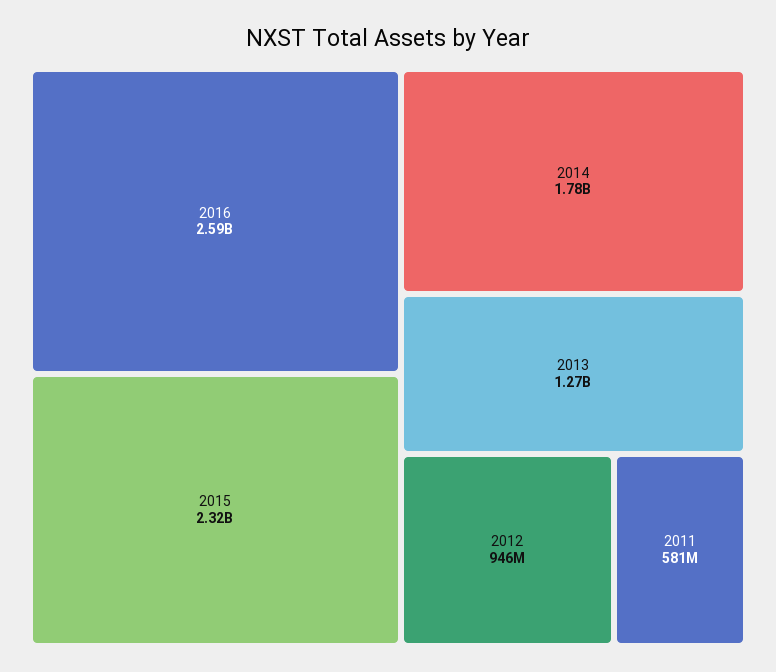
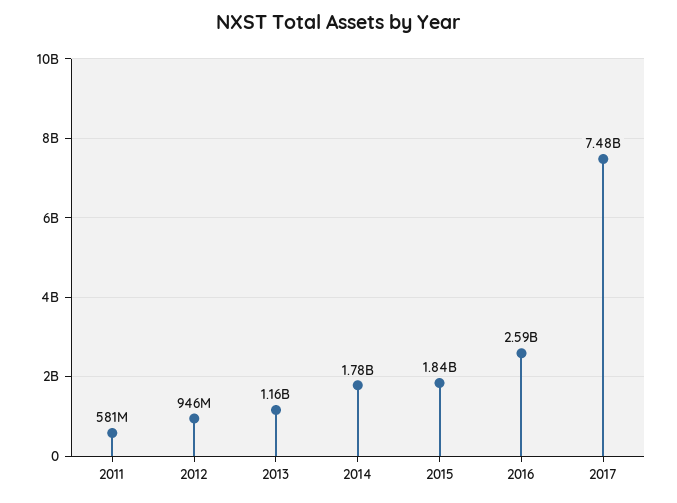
2015: 2320000000 -> 1840000000
2013: 1270000000 -> 1160000000
2017: none -> 7480000000

